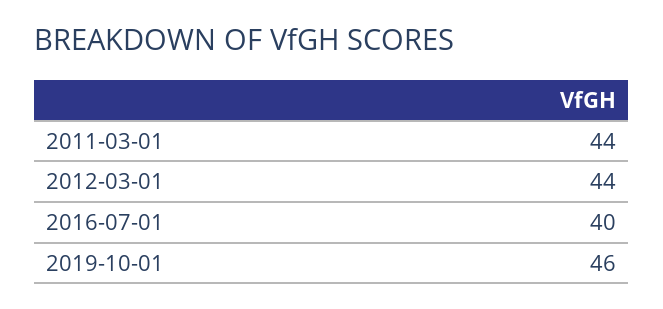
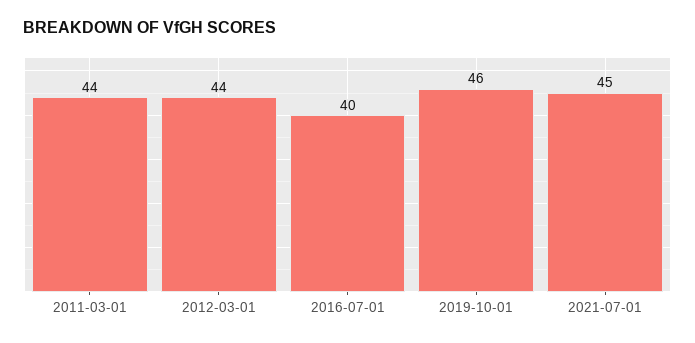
2021-07-01: none -> 45

